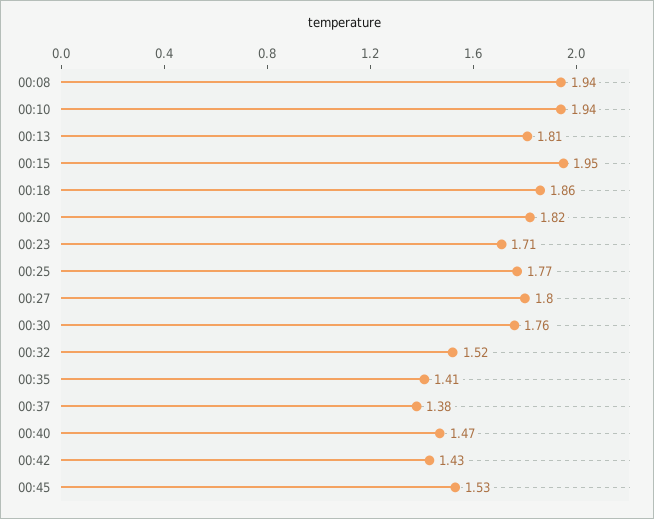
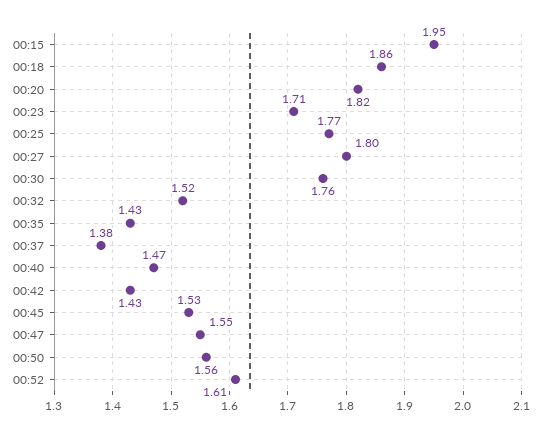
00:08: 1.94 -> none
00:10: 1.94 -> none
00:13: 1.81 -> none
00:35: 1.41 -> 1.43
00:47: none -> 1.55
00:50: none -> 1.56
00:52: none -> 1.61

